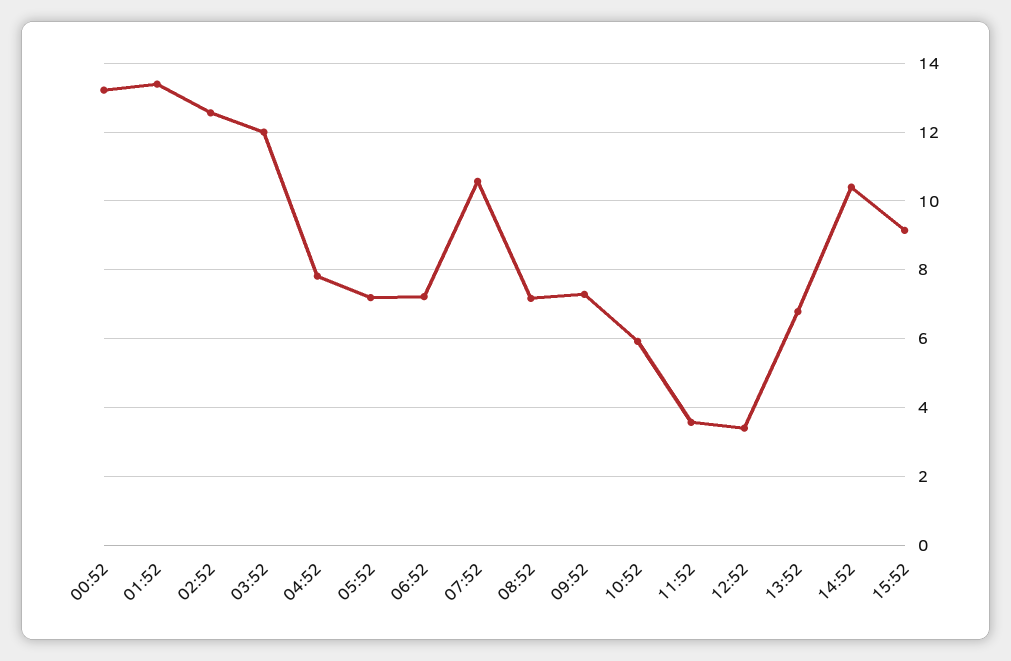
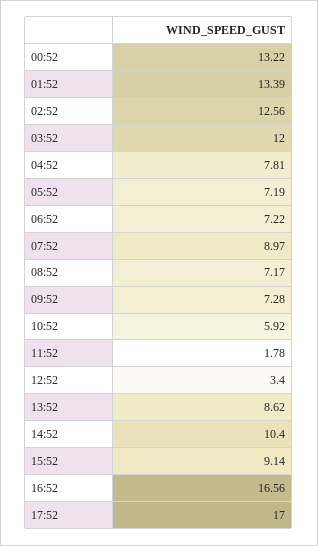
07:52: 10.6 -> 8.97
11:52: 3.6 -> 1.78
13:52: 6.8 -> 8.62
16:52: none -> 16.56
17:52: none -> 17

